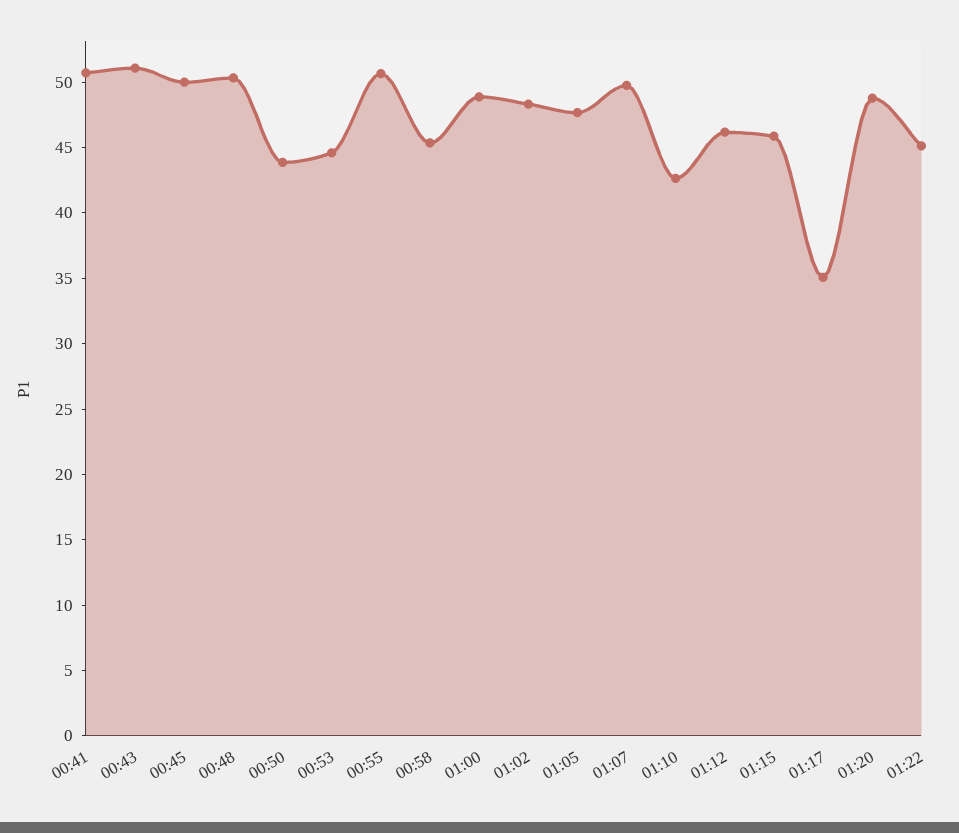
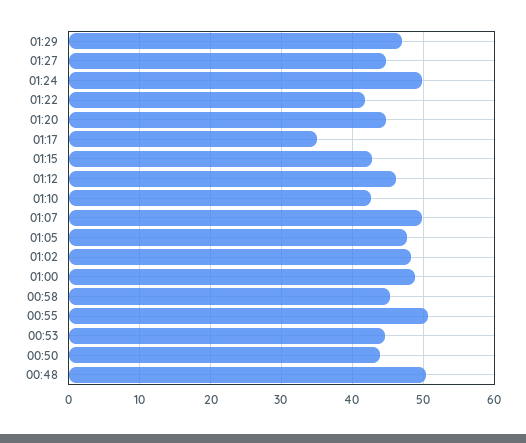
00:41: 51 -> none
00:43: 51 -> none
00:45: 50 -> none
01:15: 46 -> 43
01:20: 49 -> 45
01:22: 45 -> 42
01:29: none -> 47
01:27: none -> 45
01:24: none -> 50

